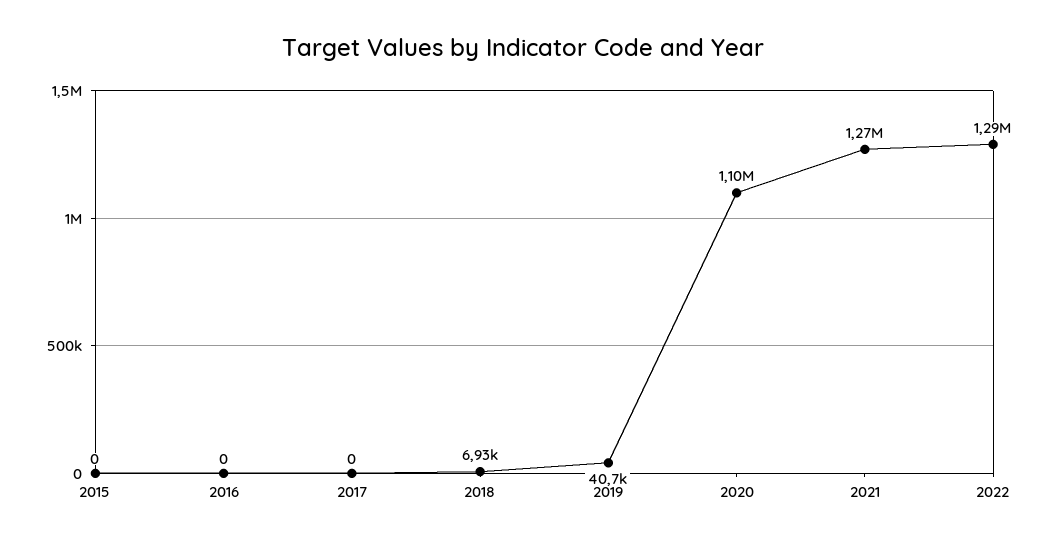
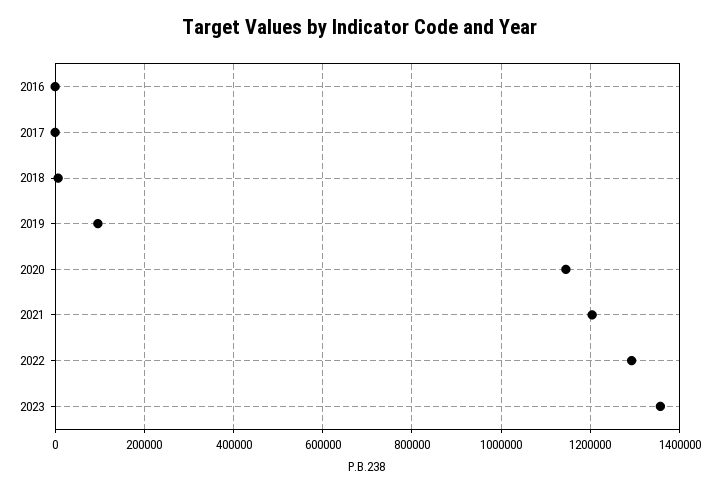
2015: 0 -> none
2019: 40700 -> 100000
2020: 1100000 -> 1140000
2021: 1270000 -> 1200000
2023: none -> 1360000

